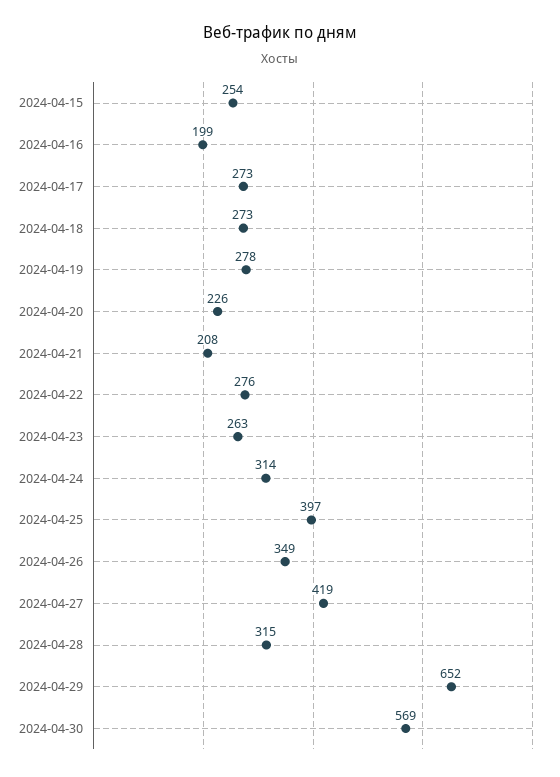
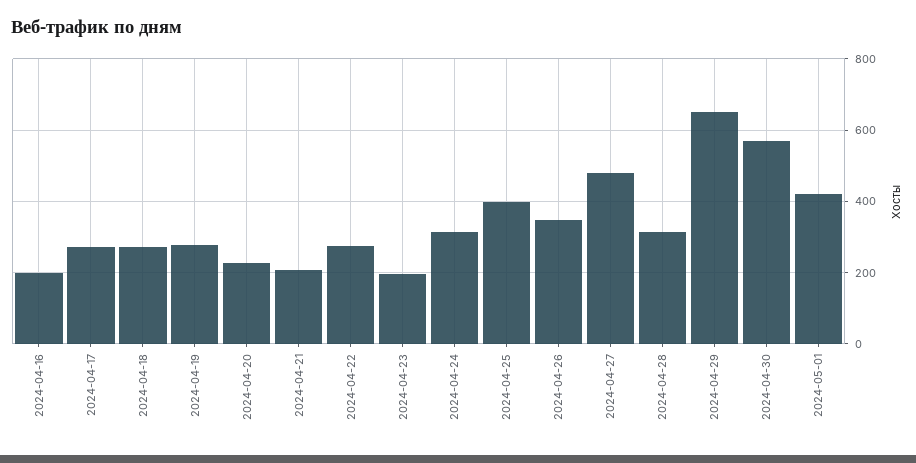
2024-04-15: 254 -> none
2024-04-23: 263 -> 200
2024-04-27: 419 -> 480
2024-05-01: none -> 420

